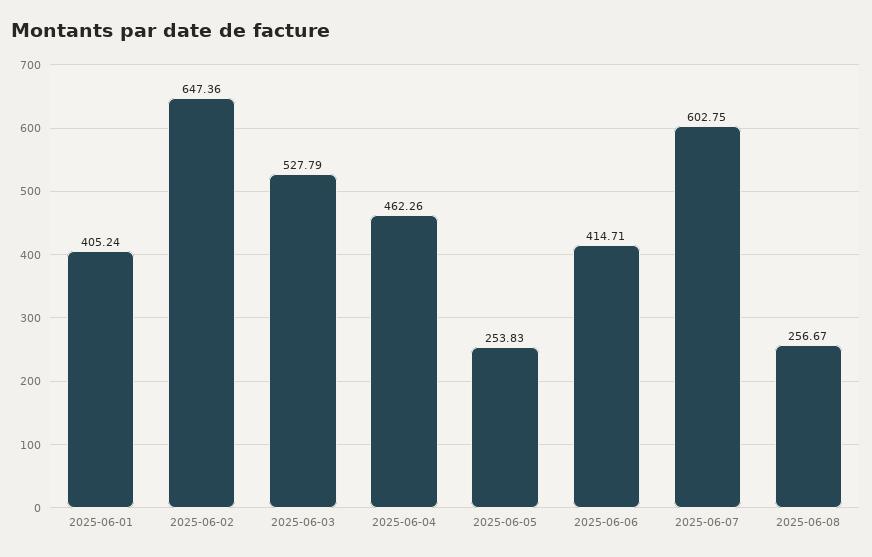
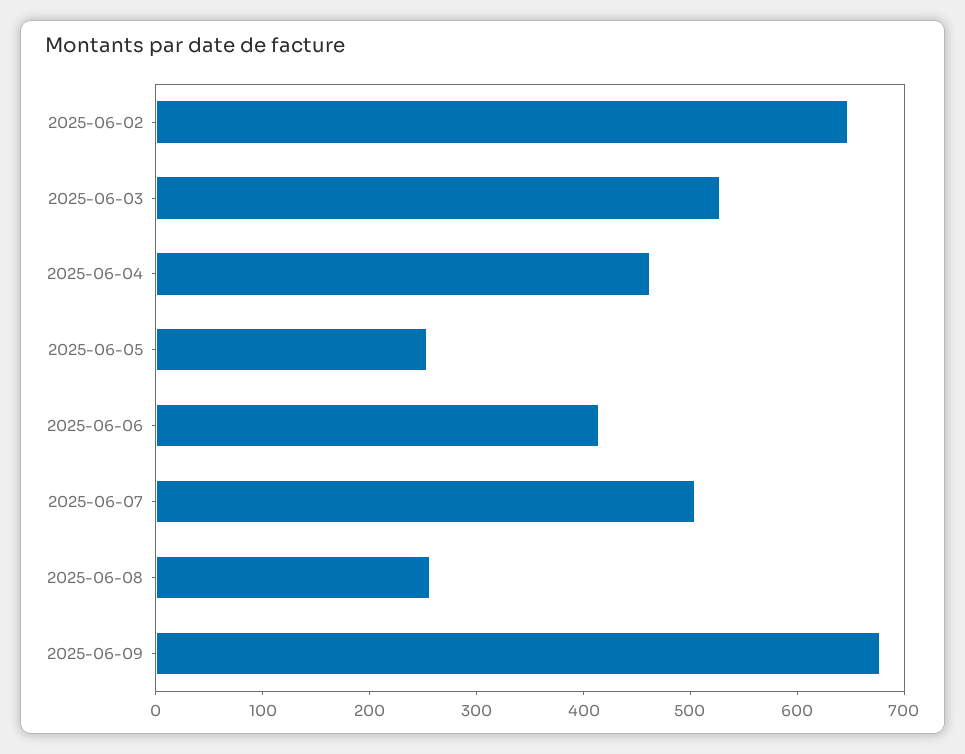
2025-06-01: 405.24 -> none
2025-06-07: 602.75 -> 500
2025-06-09: none -> 680

